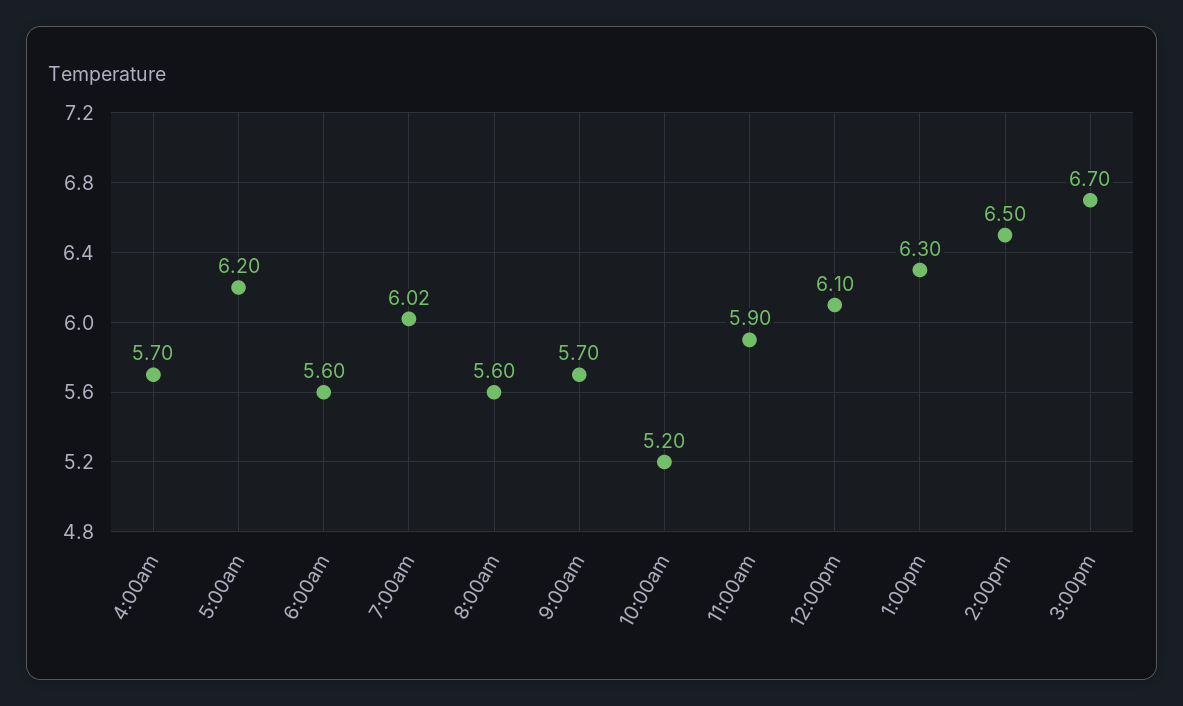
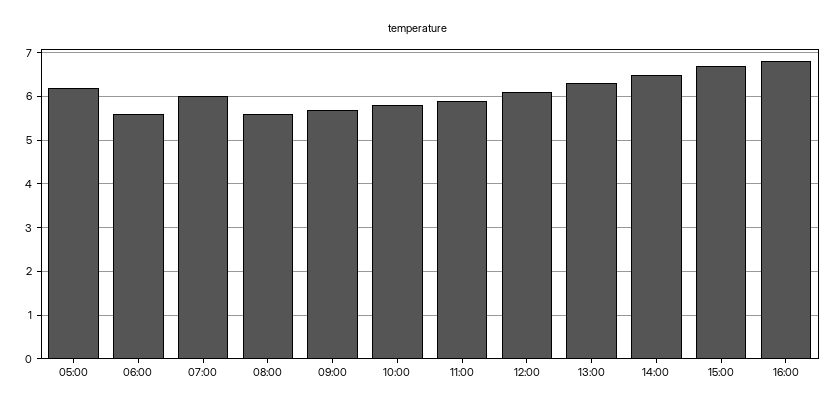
4:00am: 5.7 -> none
10:00am: 5.2 -> 5.8
16:00: none -> 6.8

